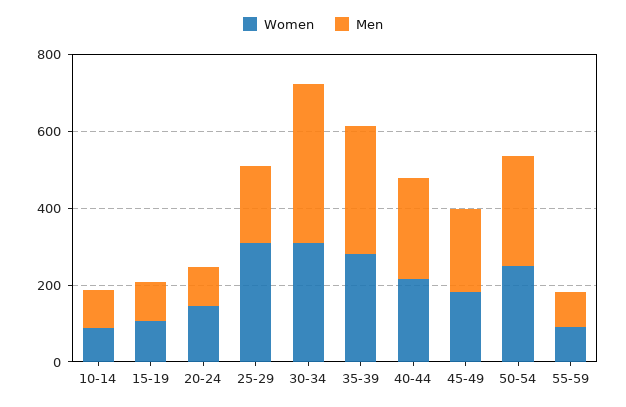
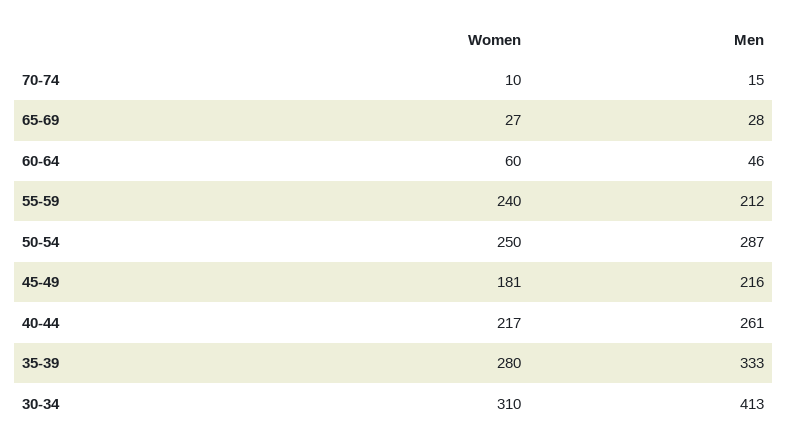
Women, 10-14: 100 -> none
Men, 10-14: 100 -> none
Women, 15-19: 100 -> none
Men, 15-19: 100 -> none
Women, 20-24: 150 -> none
Men, 20-24: 100 -> none
Women, 25-29: 300 -> none
Men, 25-29: 200 -> none
Women, 55-59: 100 -> 240
Men, 55-59: 100 -> 212
Women, 70-74: none -> 10
Men, 70-74: none -> 15
Women, 65-69: none -> 27
Men, 65-69: none -> 28
Women, 60-64: none -> 60
Men, 60-64: none -> 46

